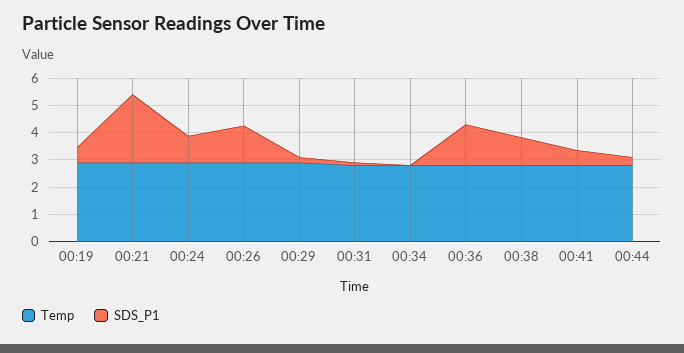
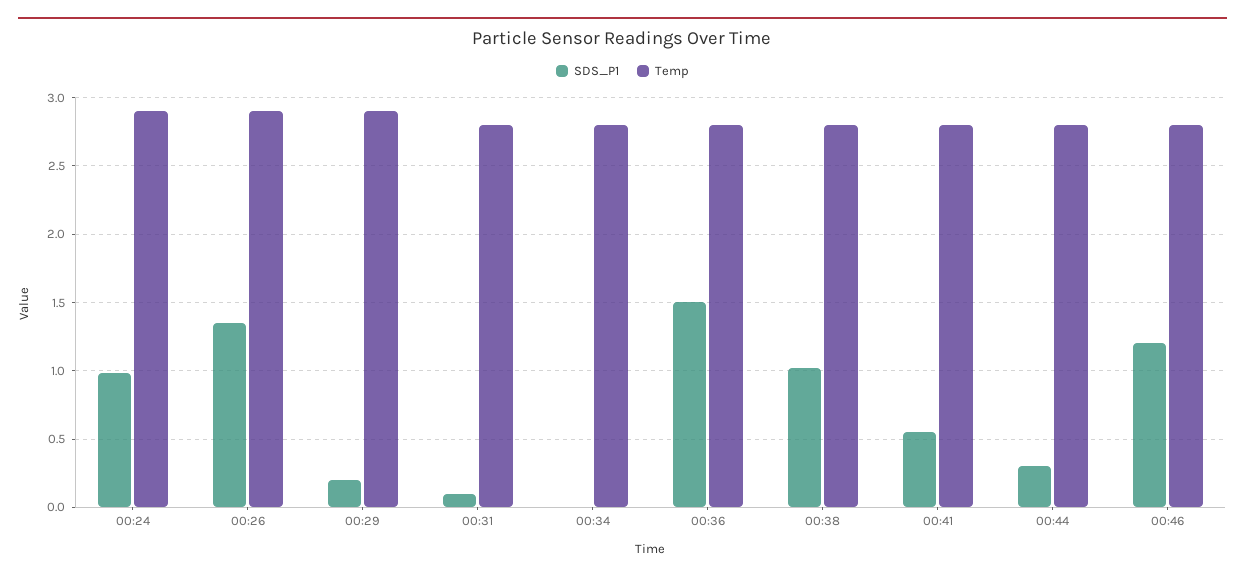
Temp, 00:19: 3 -> none
SDS_P1, 00:19: 0.5 -> none
Temp, 00:21: 3 -> none
SDS_P1, 00:21: 2.5 -> none
SDS_P1, 00:46: none -> 1.2
Temp, 00:46: none -> 2.8

